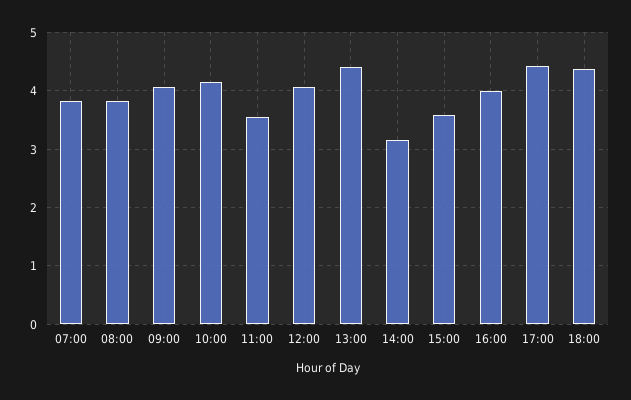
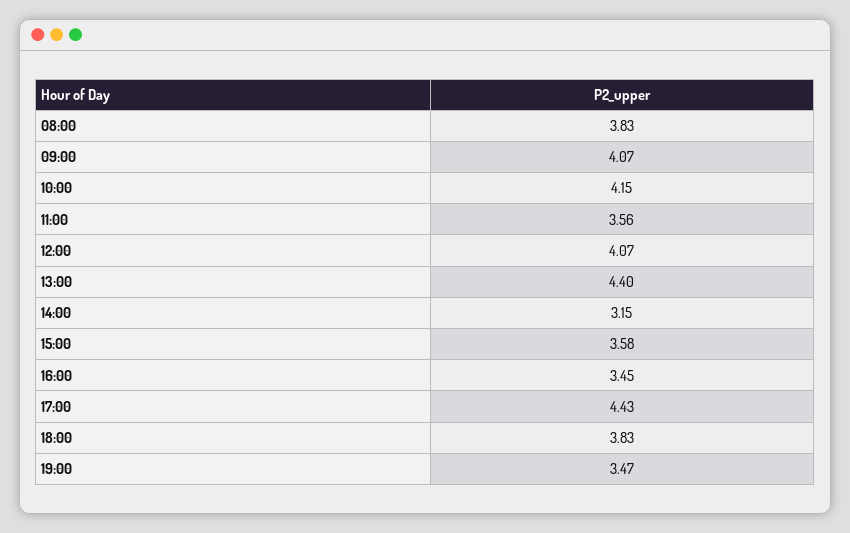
07:00: 3.8 -> none
16:00: 4 -> 3.45
18:00: 4.4 -> 3.83
19:00: none -> 3.47

